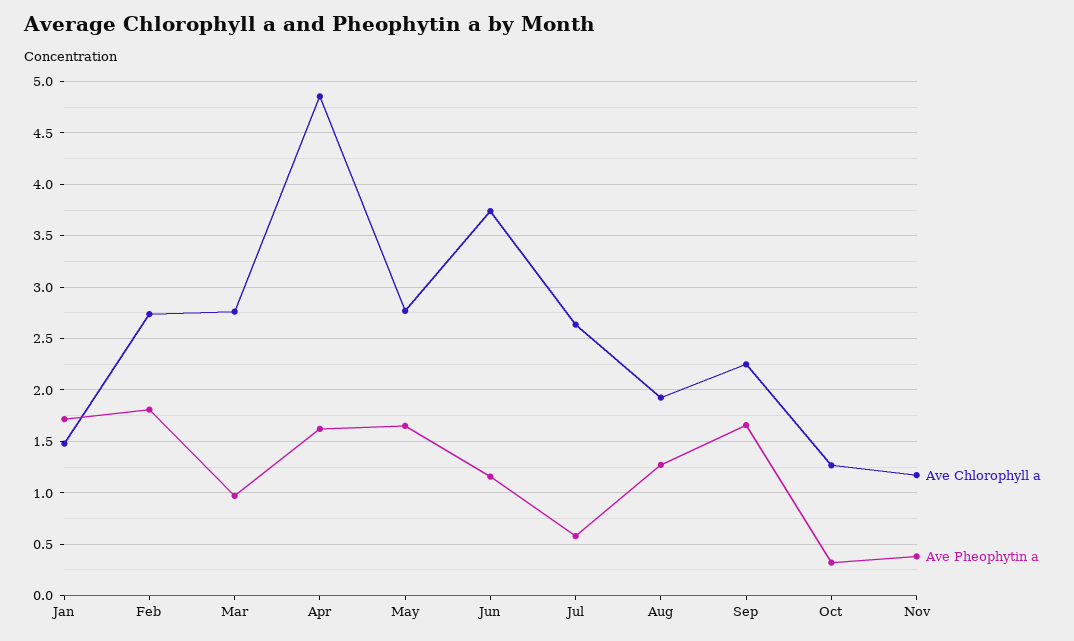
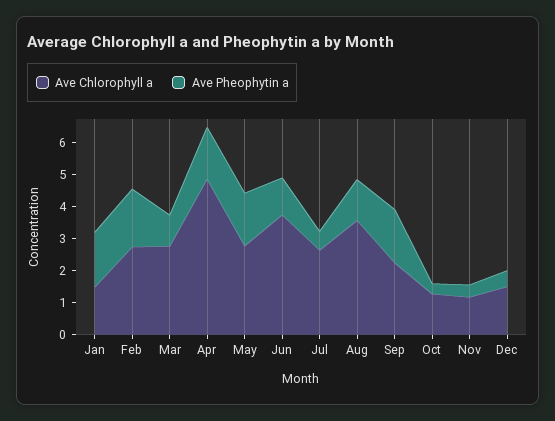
Ave Chlorophyll a, Aug: 1.9 -> 3.5
Ave Chlorophyll a, Dec: none -> 1.5
Ave Pheophytin a, Dec: none -> 0.5

